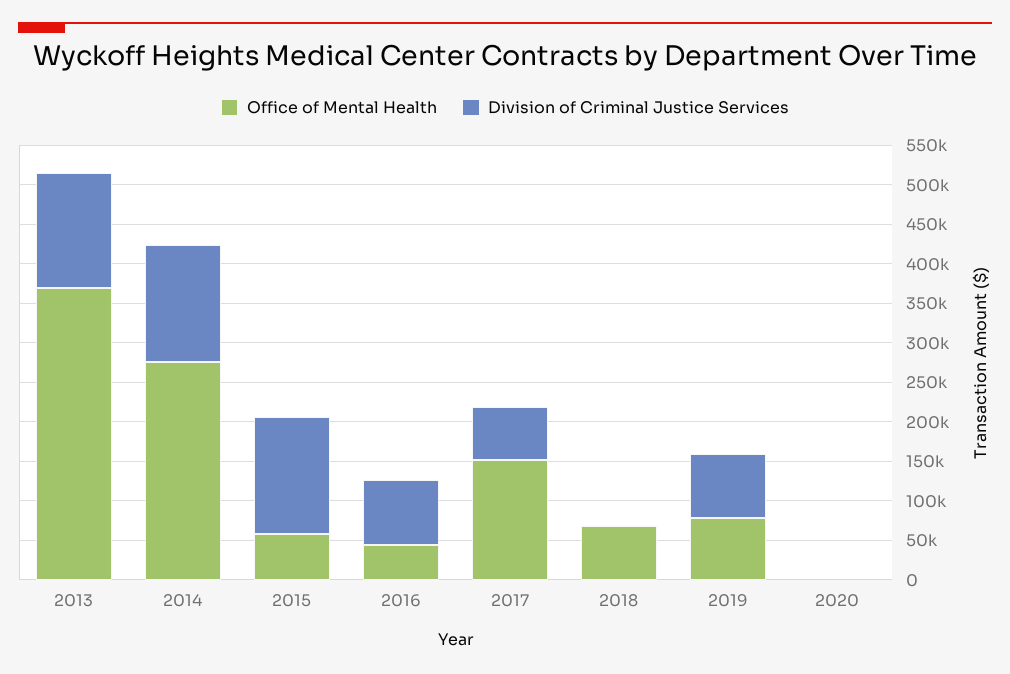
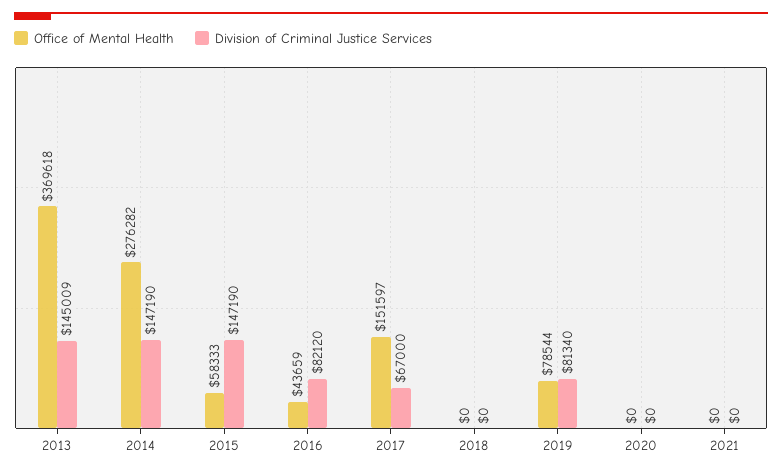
Office of Mental Health, 2018: 75000 -> 0
Office of Mental Health, 2021: none -> 0
Division of Criminal Justice Services, 2021: none -> 0

